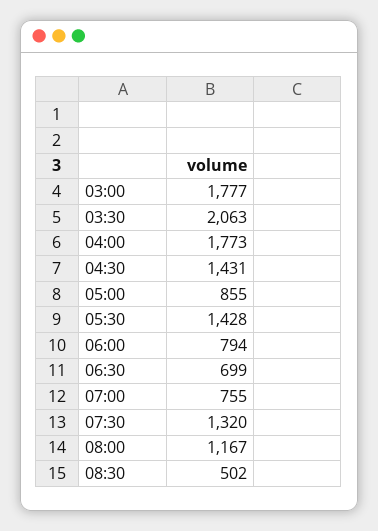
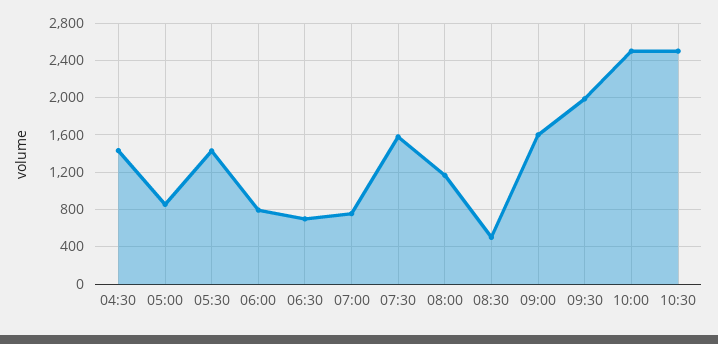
03:00: 1777 -> none
03:30: 2063 -> none
04:00: 1773 -> none
07:30: 1320 -> 1600
09:00: none -> 1600
09:30: none -> 2000
10:00: none -> 2500
10:30: none -> 2500

